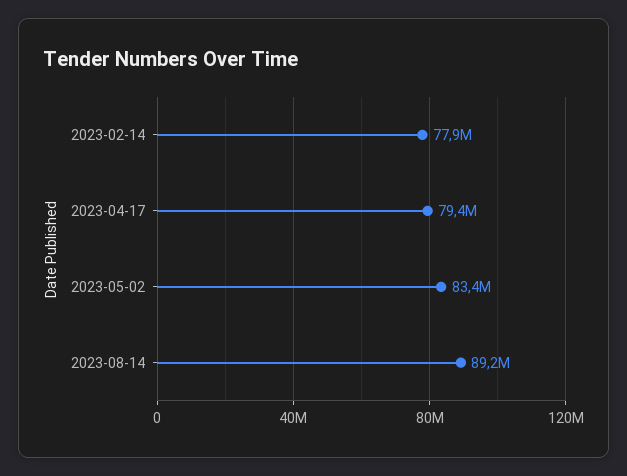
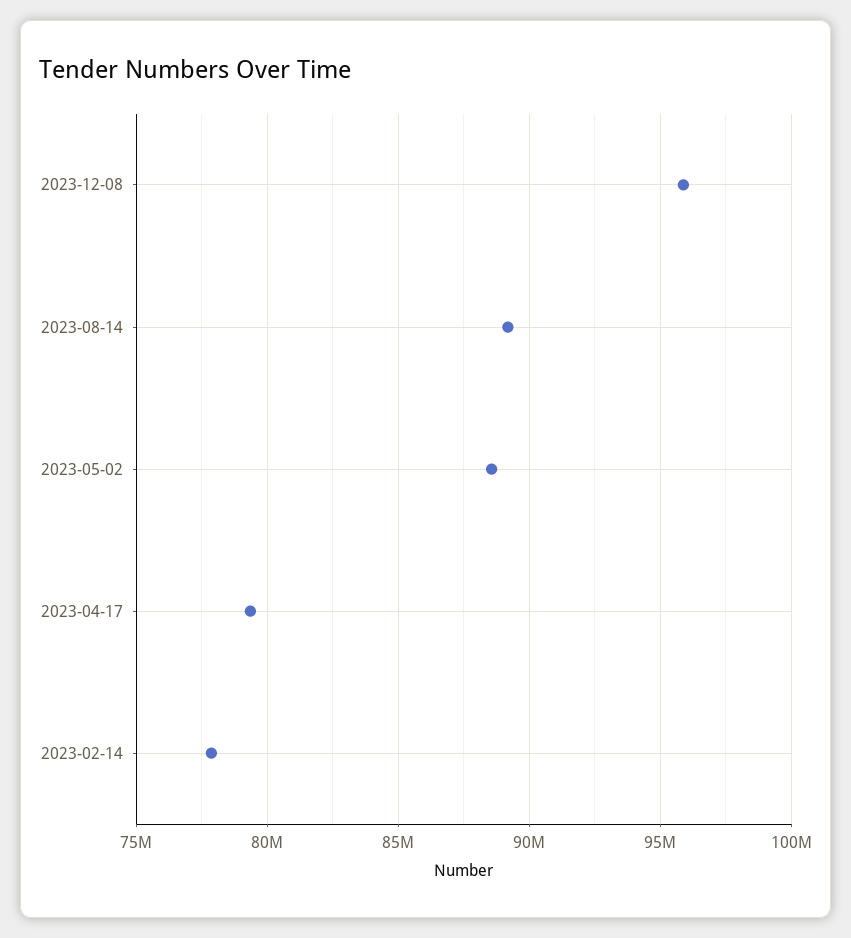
2023-05-02: 83400000 -> 88500000
2023-12-08: none -> 96000000

